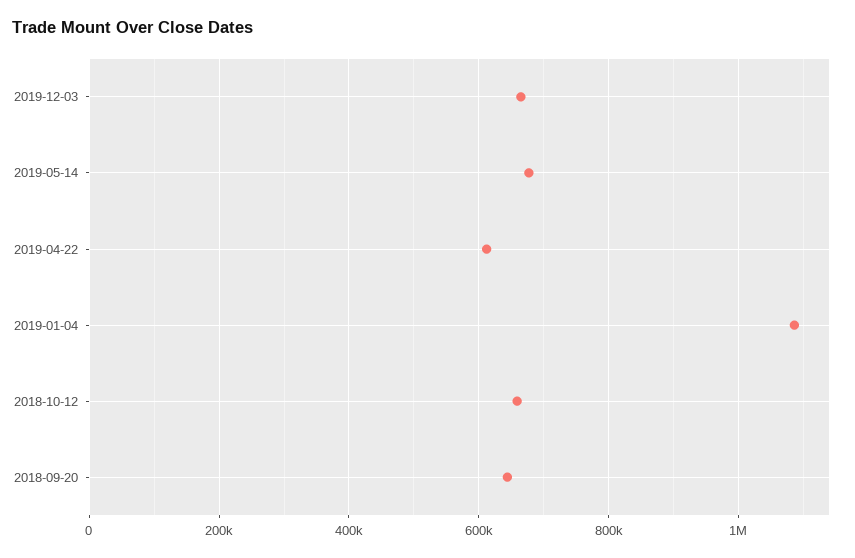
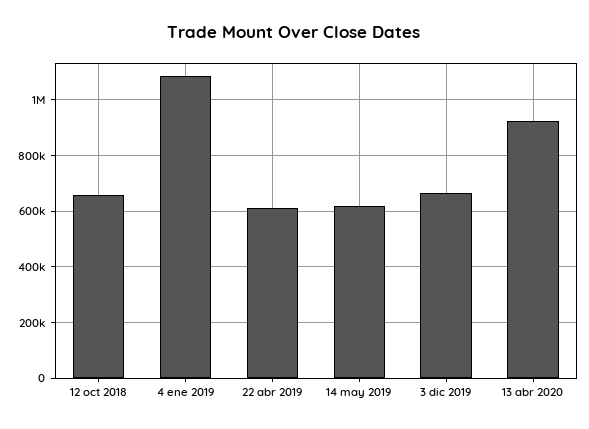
2019-05-14: 680000 -> 625000
2018-09-20: 640000 -> none
13 abr 2020: none -> 925000

